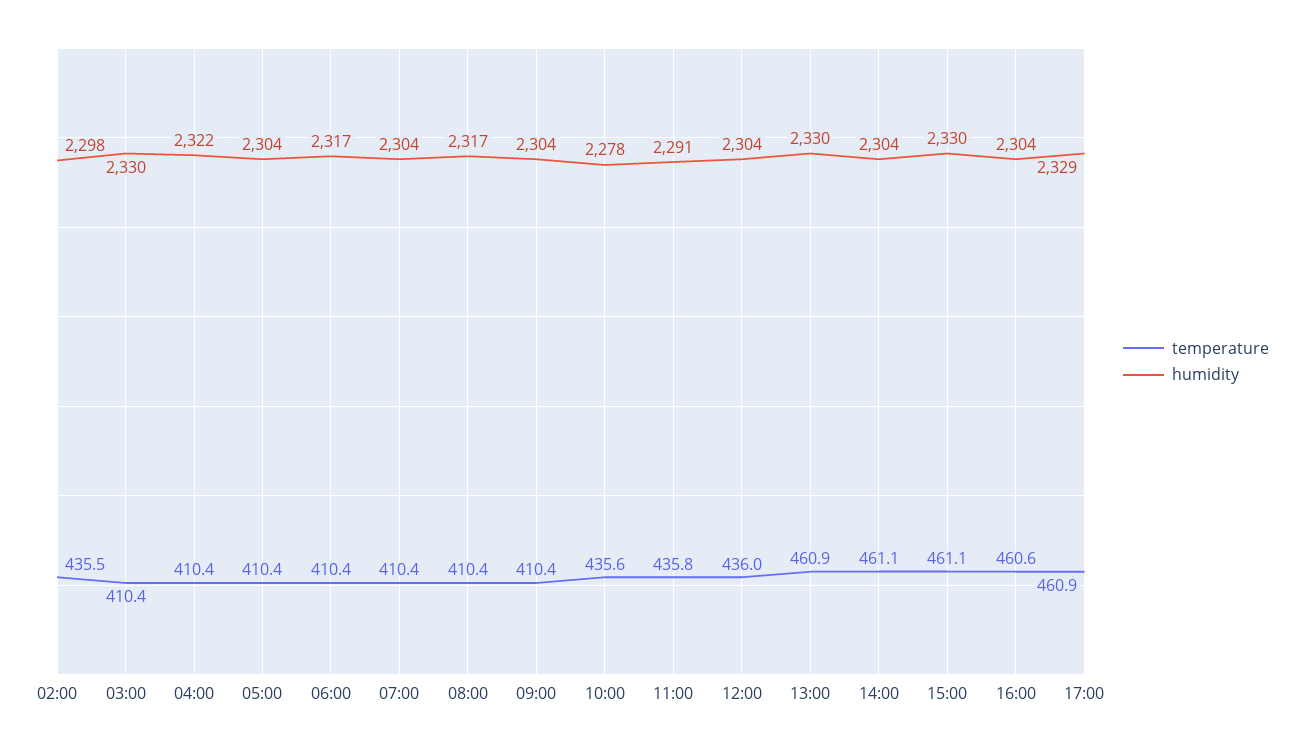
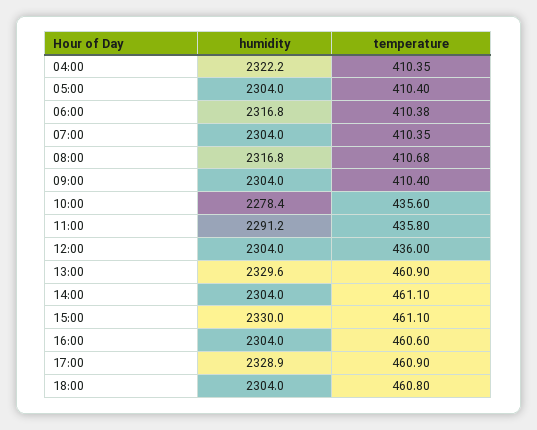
temperature, 02:00: 435.5 -> none
humidity, 02:00: 2298 -> none
temperature, 03:00: 410.4 -> none
humidity, 03:00: 2330 -> none
temperature, 08:00: 410.4 -> 410.68
humidity, 18:00: none -> 2304
temperature, 18:00: none -> 460.8

